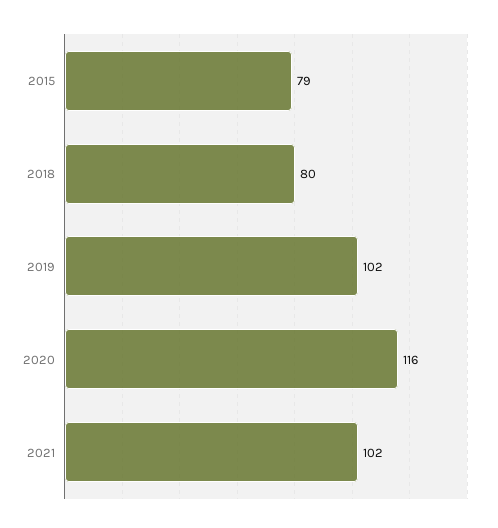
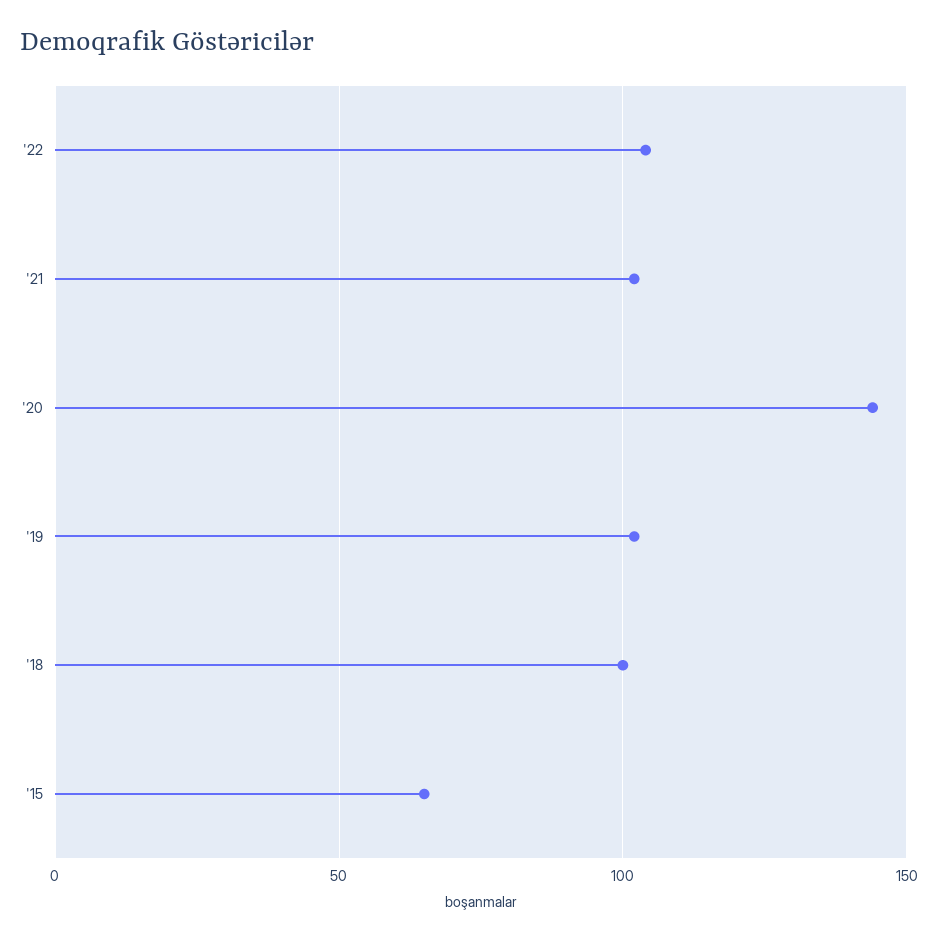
2015: 79 -> 65
2018: 80 -> 100
2020: 116 -> 145
'22: none -> 105

